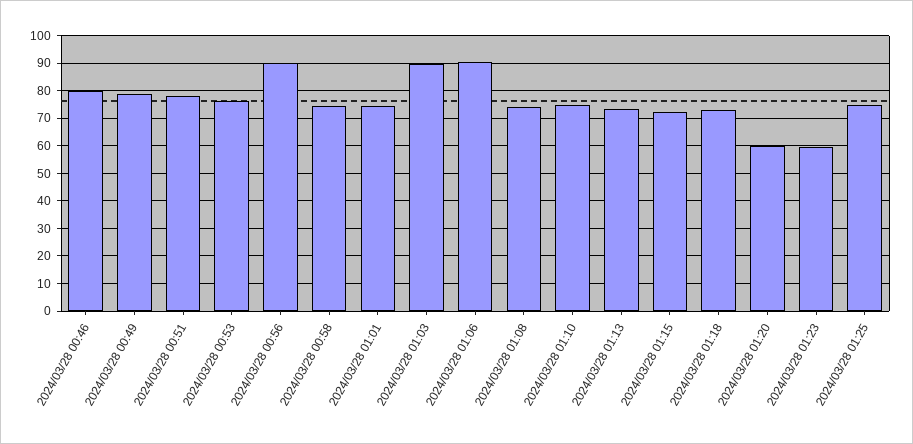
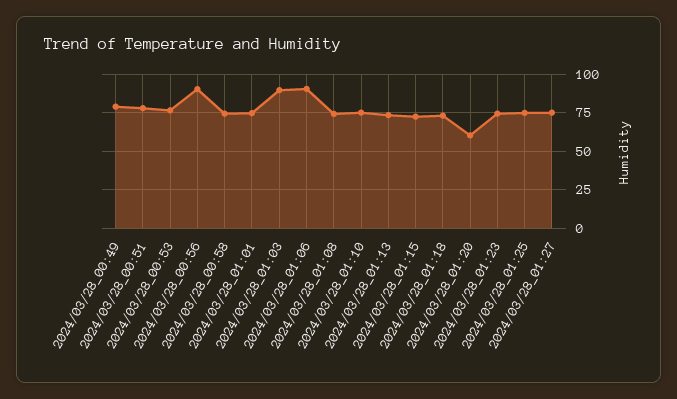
2024/03/28 00:46: 80 -> none
2024/03/28 01:23: 60 -> 75
2024/03/28_01:27: none -> 75

